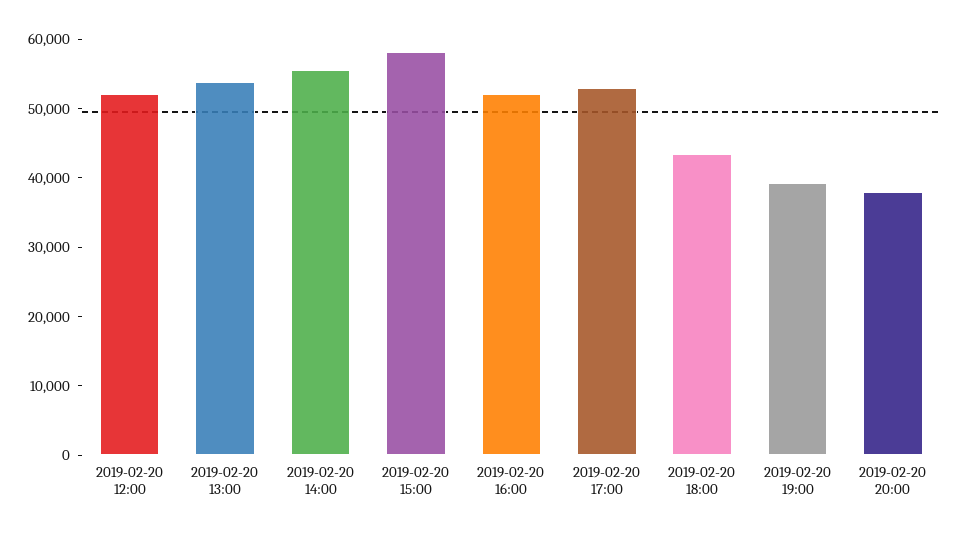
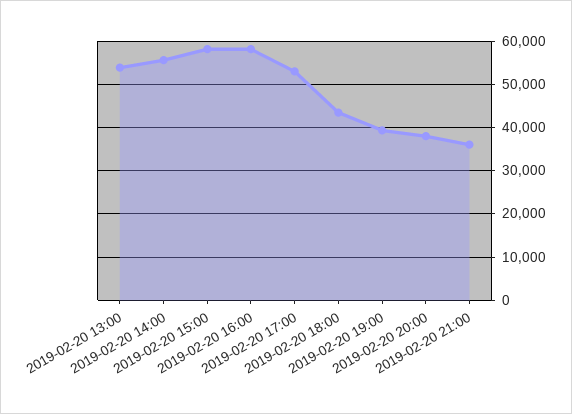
2019-02-20 12:00: 52000 -> none
2019-02-20 16:00: 52000 -> 58000
2019-02-20 21:00: none -> 36000

